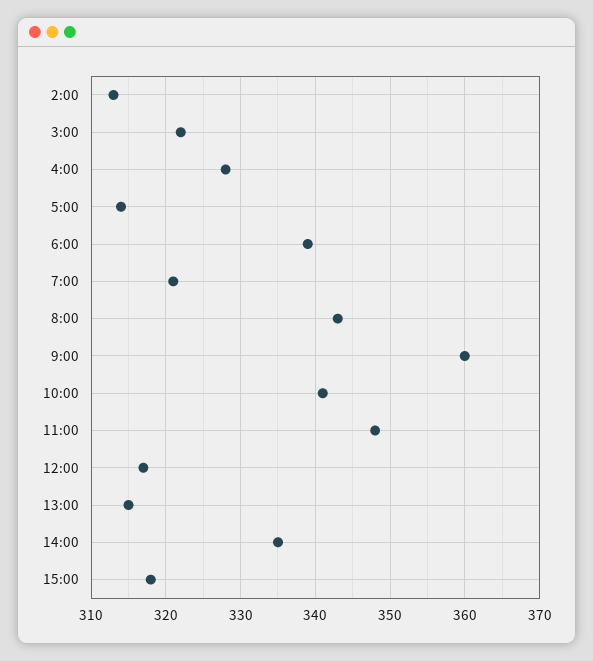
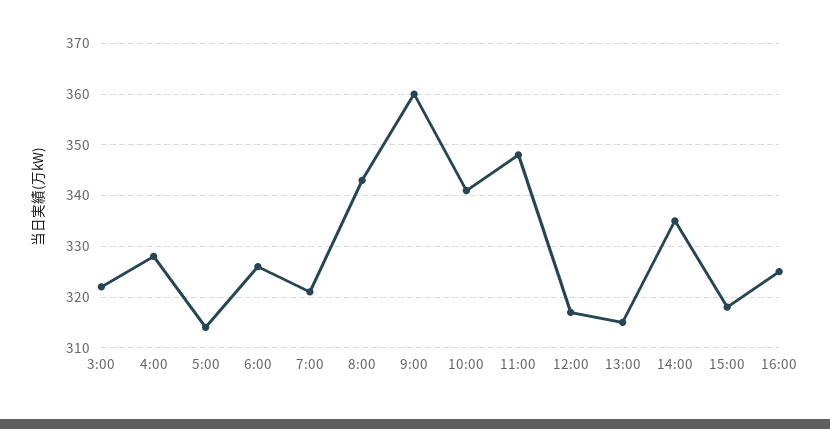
2:00: 313 -> none
6:00: 339 -> 325
16:00: none -> 325

